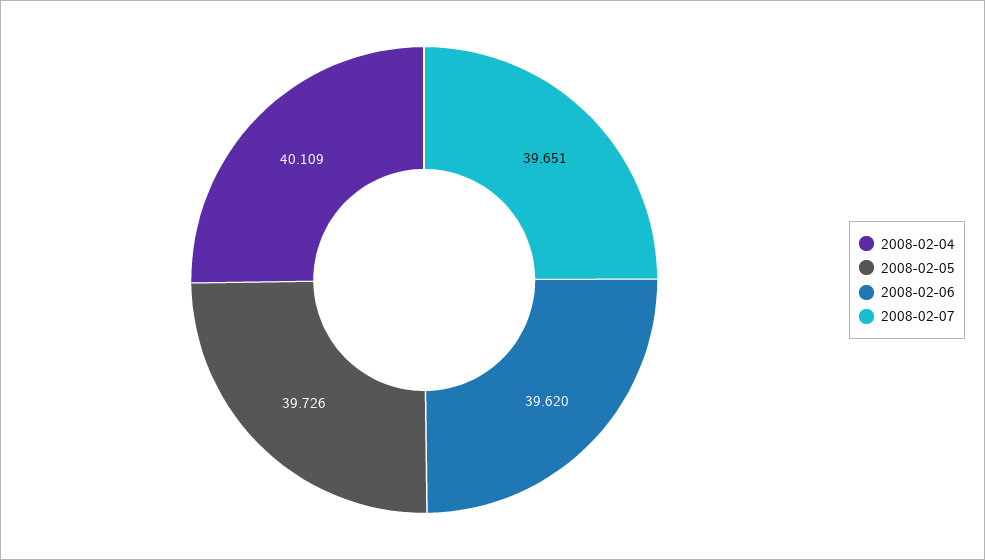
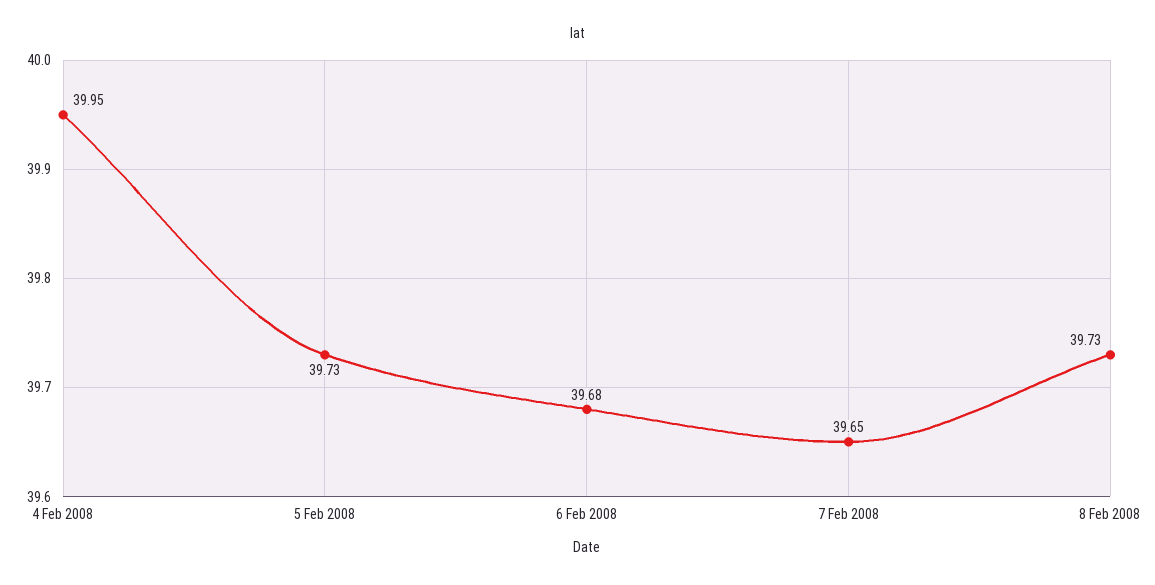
2008-02-04: 40.109 -> 39.95
2008-02-06: 39.62 -> 39.68
8 Feb 2008: none -> 39.73

